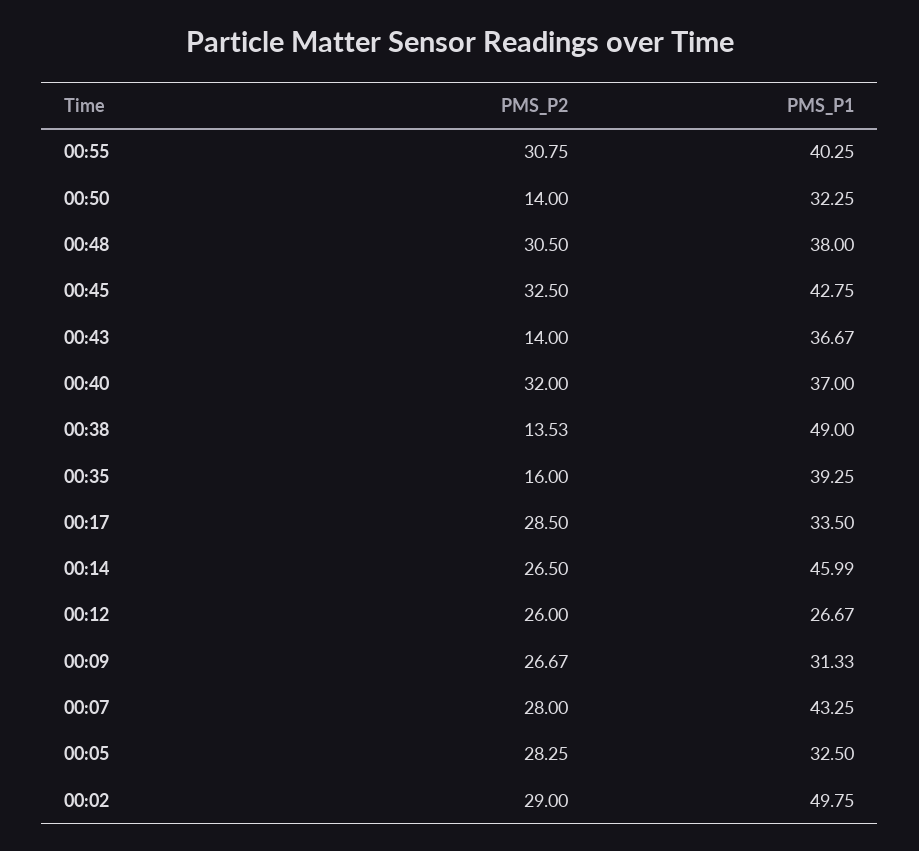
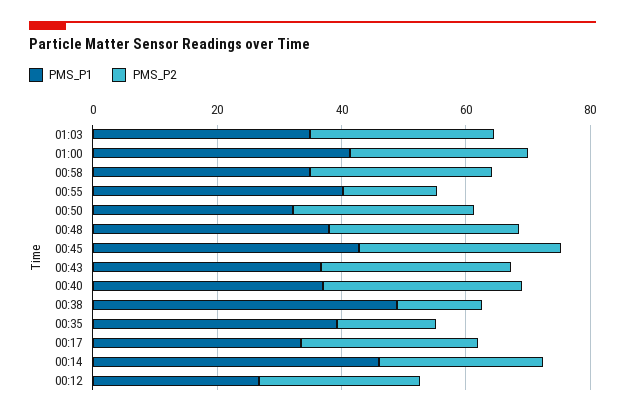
PMS_P2, 00:55: 30.75 -> 15
PMS_P2, 00:50: 14 -> 30
PMS_P2, 00:43: 14 -> 30
PMS_P2, 00:09: 26.67 -> none
PMS_P1, 00:09: 31.33 -> none
PMS_P2, 00:07: 28 -> none
PMS_P1, 00:07: 43.25 -> none
PMS_P2, 00:05: 28.25 -> none
PMS_P1, 00:05: 32.5 -> none
PMS_P2, 00:02: 29 -> none
PMS_P1, 00:02: 49.75 -> none
PMS_P1, 01:03: none -> 35
PMS_P2, 01:03: none -> 30
PMS_P1, 01:00: none -> 40
PMS_P2, 01:00: none -> 30
PMS_P1, 00:58: none -> 35
PMS_P2, 00:58: none -> 30

